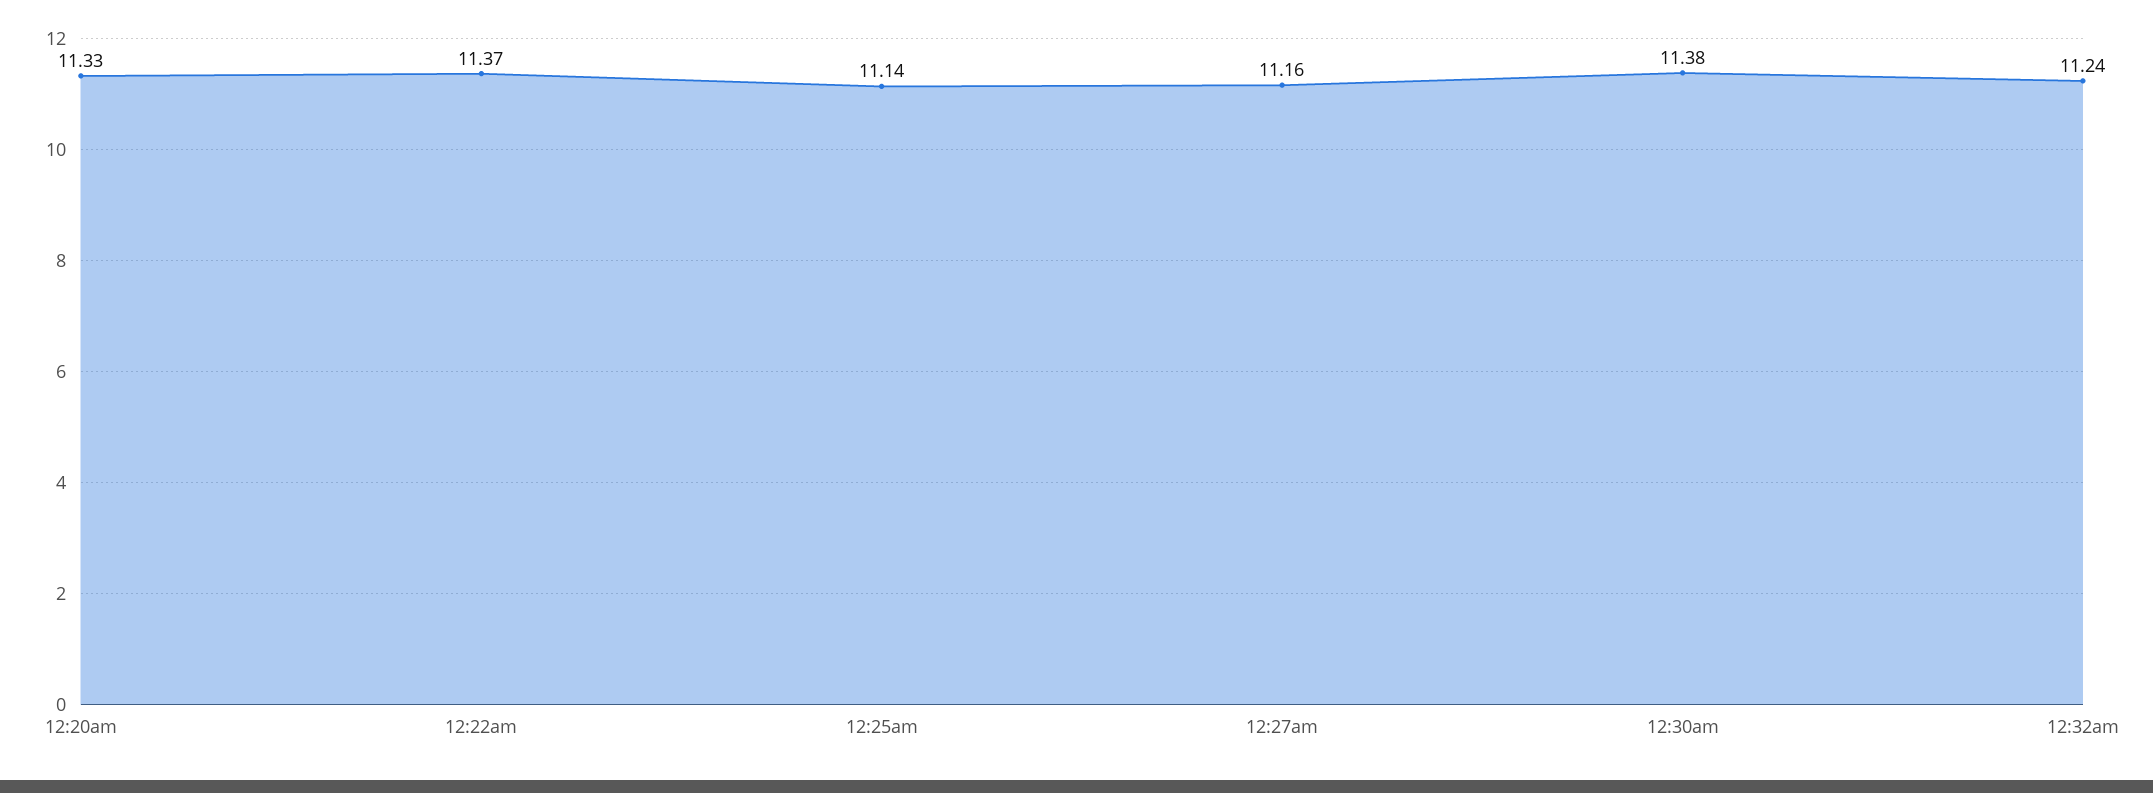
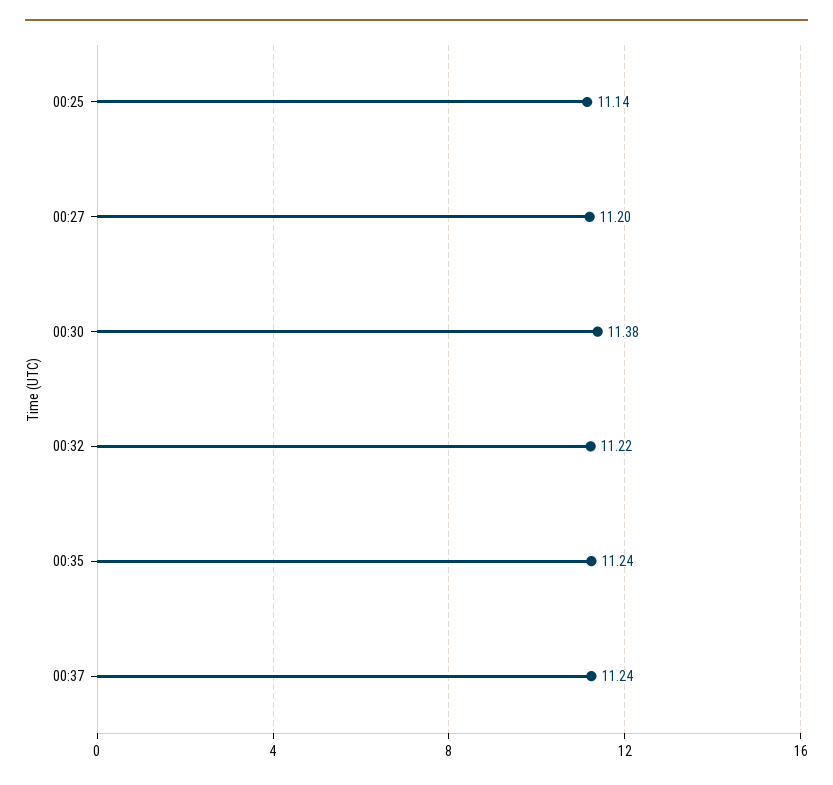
12:20am: 11.33 -> none
12:22am: 11.37 -> none
12:27am: 11.16 -> 11.2
12:32am: 11.24 -> 11.22
00:35: none -> 11.24
00:37: none -> 11.24

